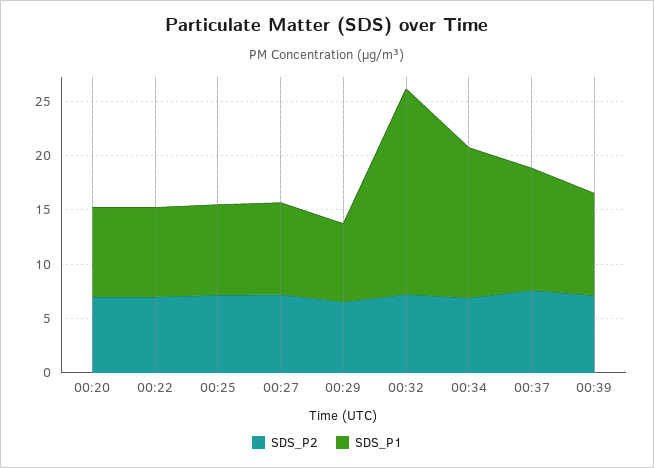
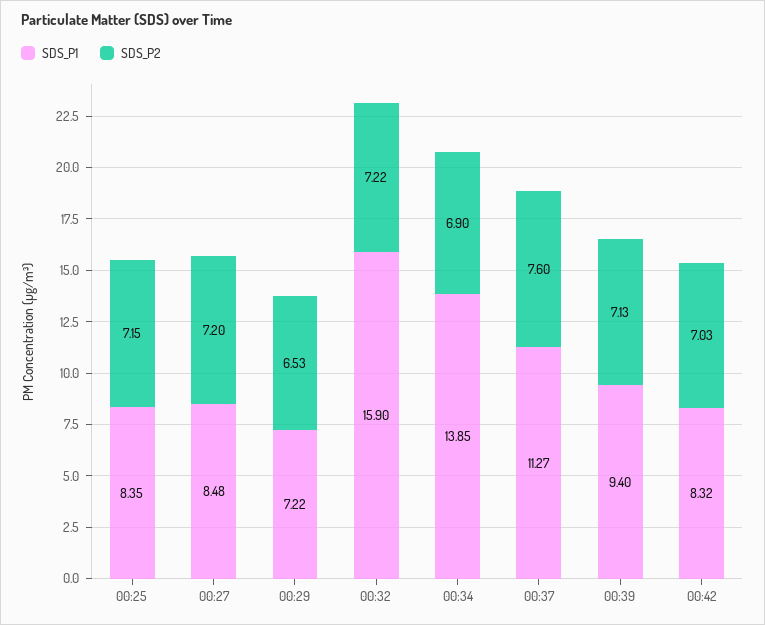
SDS_P2, 00:20: 7 -> none
SDS_P1, 00:20: 8 -> none
SDS_P2, 00:22: 7 -> none
SDS_P1, 00:22: 8 -> none
SDS_P1, 00:32: 19 -> 15.9
SDS_P1, 00:42: none -> 8.32
SDS_P2, 00:42: none -> 7.03

